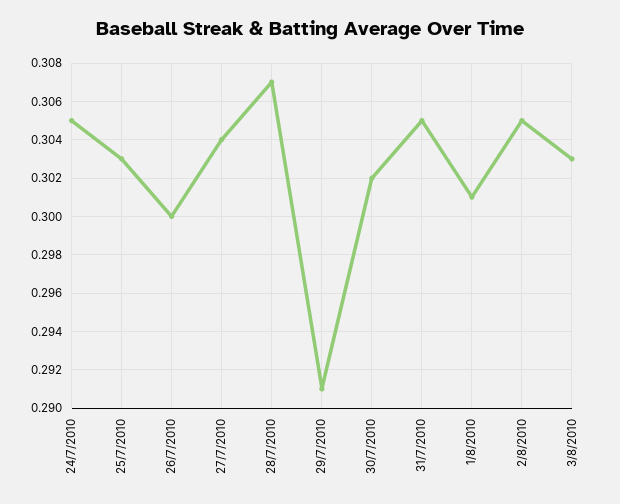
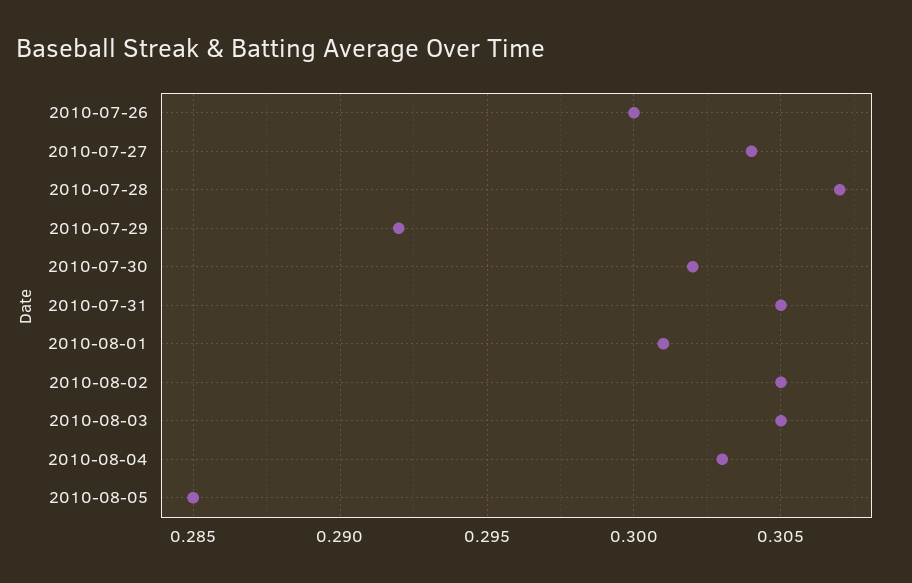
24/7/2010: 0.305 -> none
25/7/2010: 0.303 -> none
29/7/2010: 0.291 -> 0.292
3/8/2010: 0.303 -> 0.305
2010-08-04: none -> 0.303
2010-08-05: none -> 0.285

